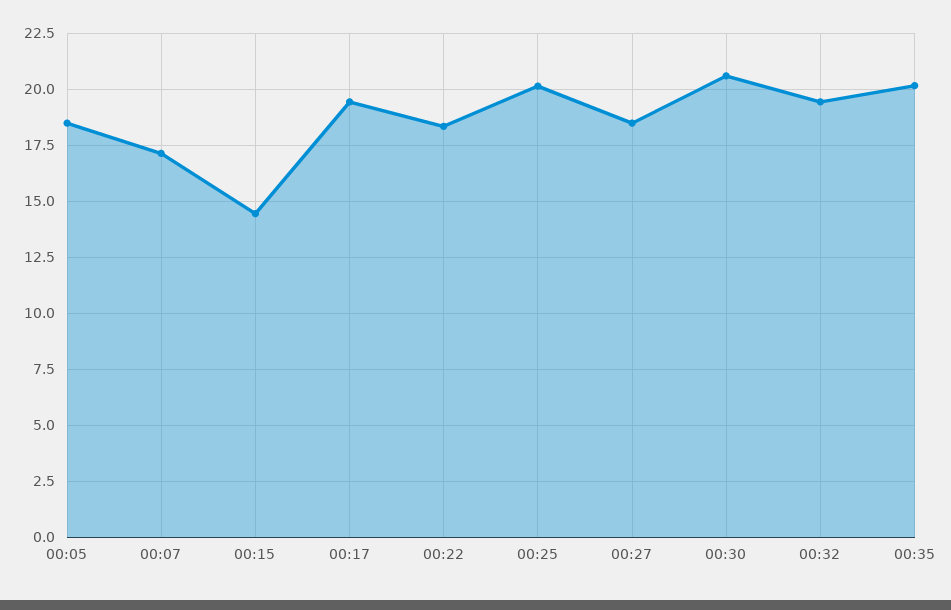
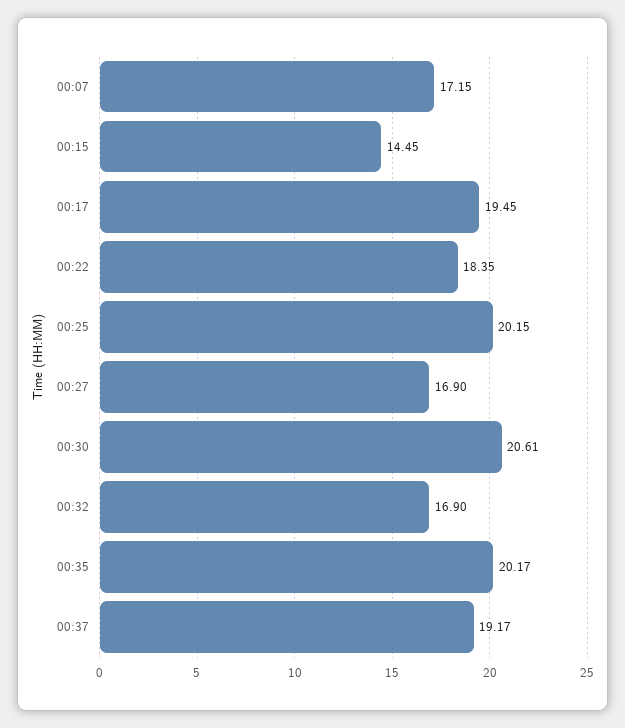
00:05: 18.5 -> none
00:27: 18.5 -> 16.9
00:32: 19.5 -> 16.9
00:37: none -> 19.17

